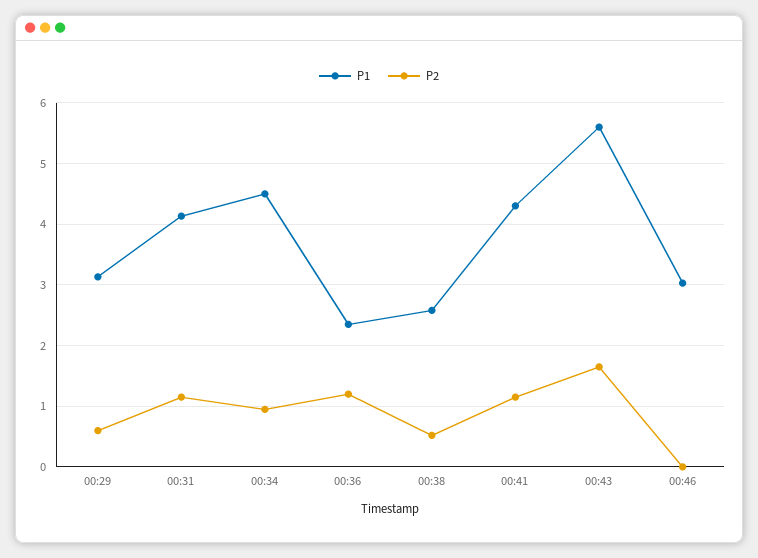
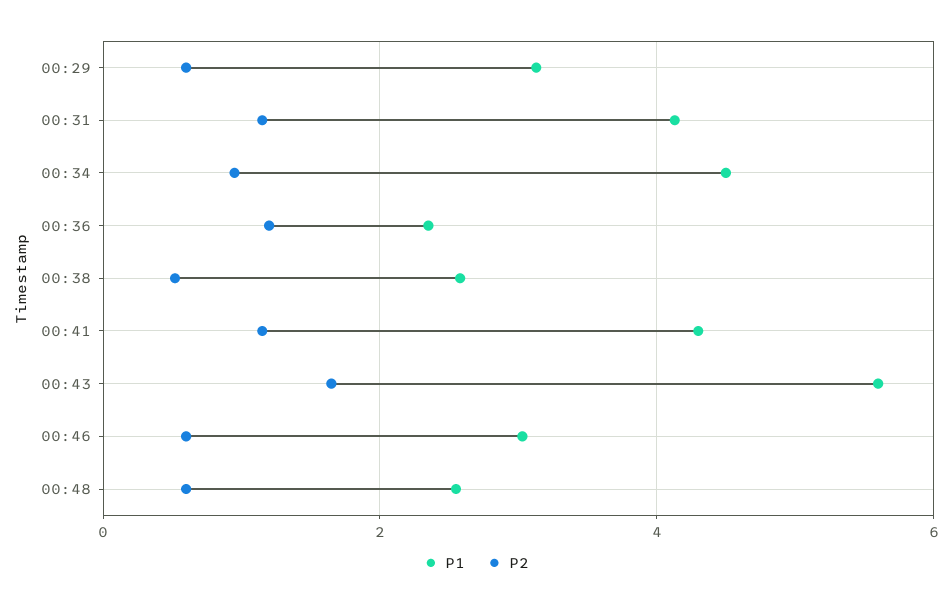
P2, 00:46: 0 -> 0.6
P1, 00:48: none -> 2.6
P2, 00:48: none -> 0.6

